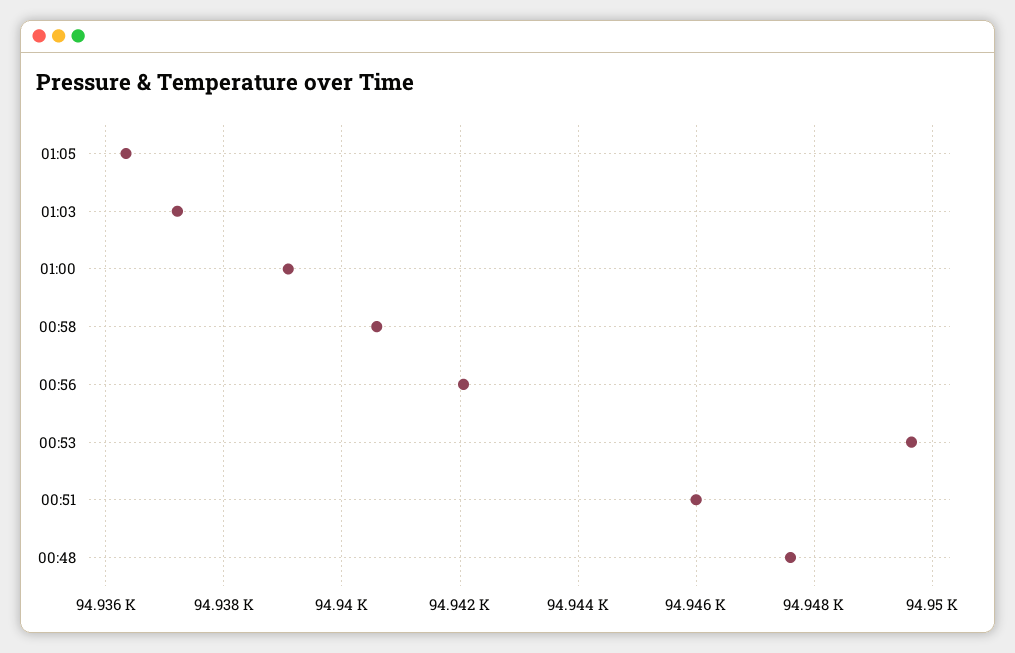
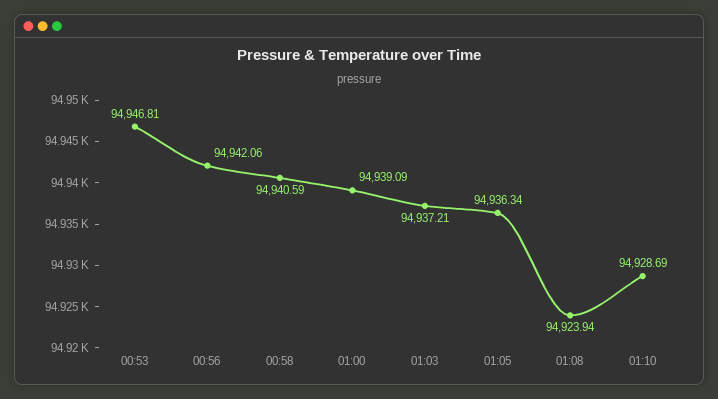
00:53: 94949.6 -> 94946.81
00:51: 94946 -> none
00:48: 94947.6 -> none
01:08: none -> 94923.94
01:10: none -> 94928.69

